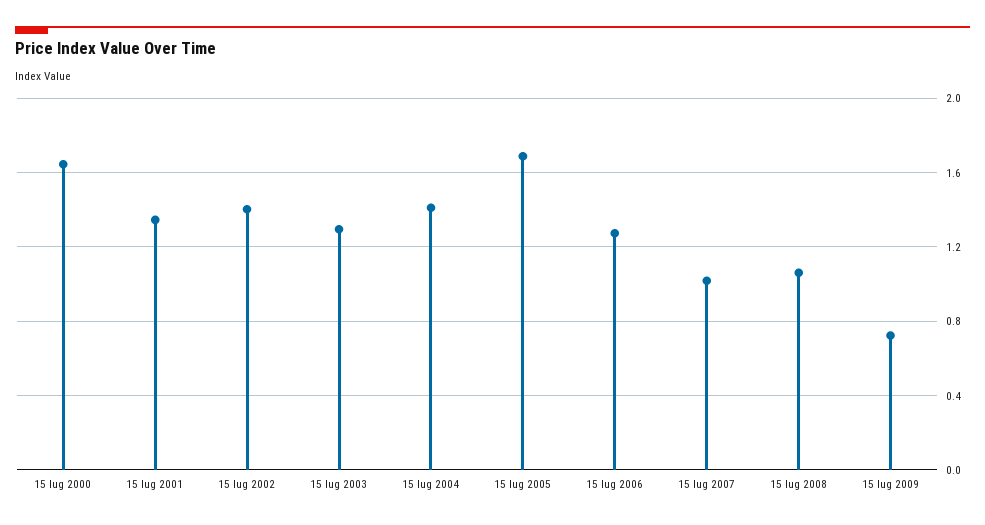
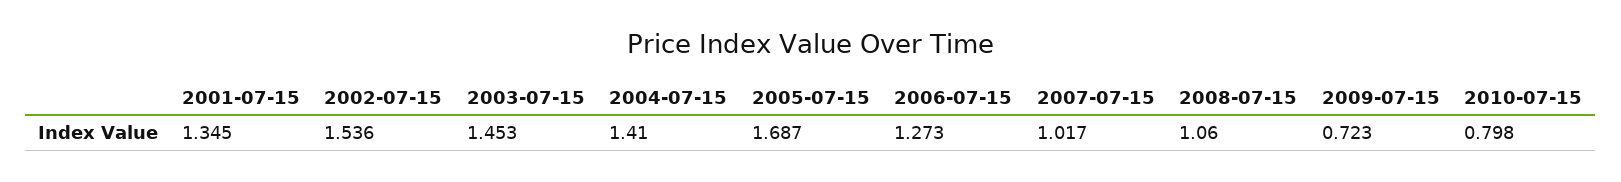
15 lug 2000: 1.65 -> none
15 lug 2002: 1.4 -> 1.536
15 lug 2003: 1.3 -> 1.453
2010-07-15: none -> 0.798

